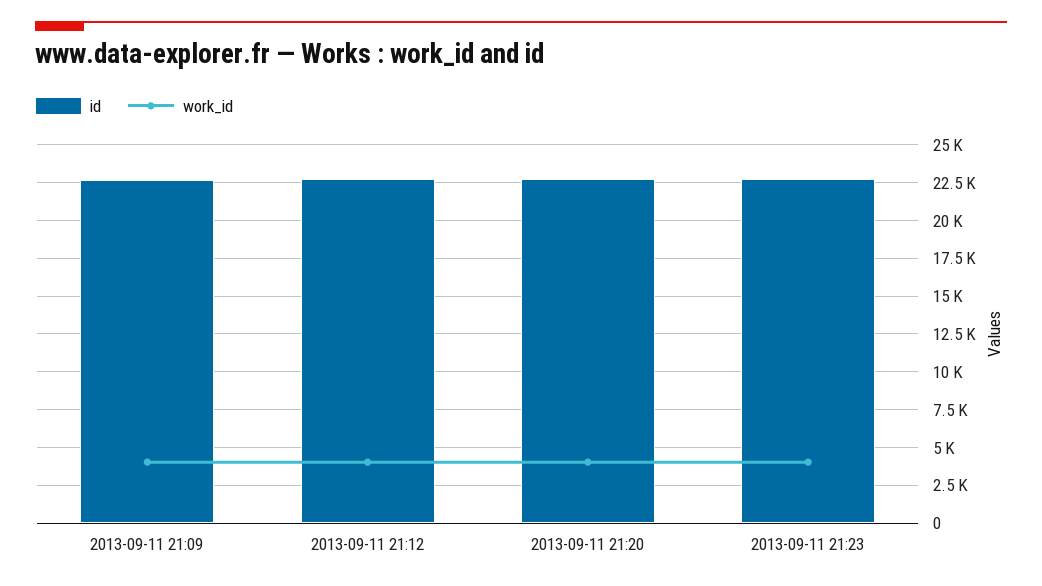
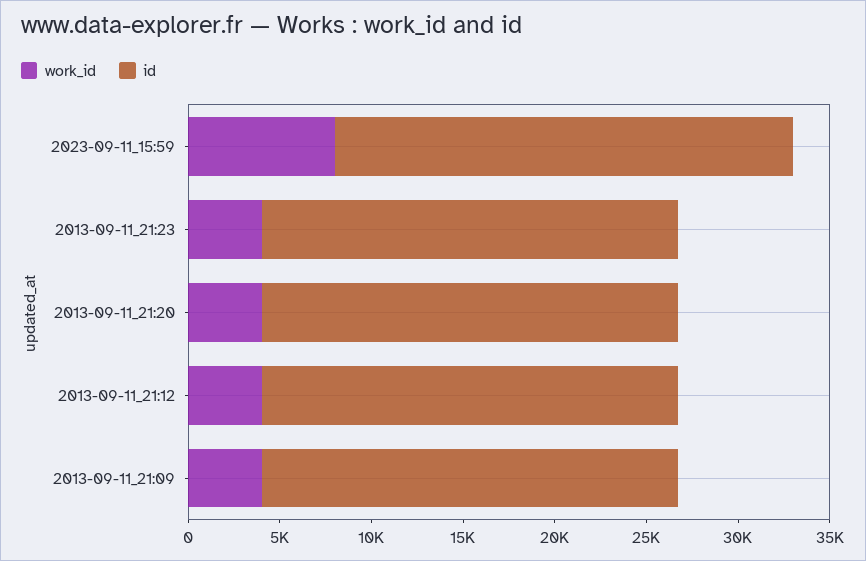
work_id, 2023-09-11_15:59: none -> 8000
id, 2023-09-11_15:59: none -> 25000

